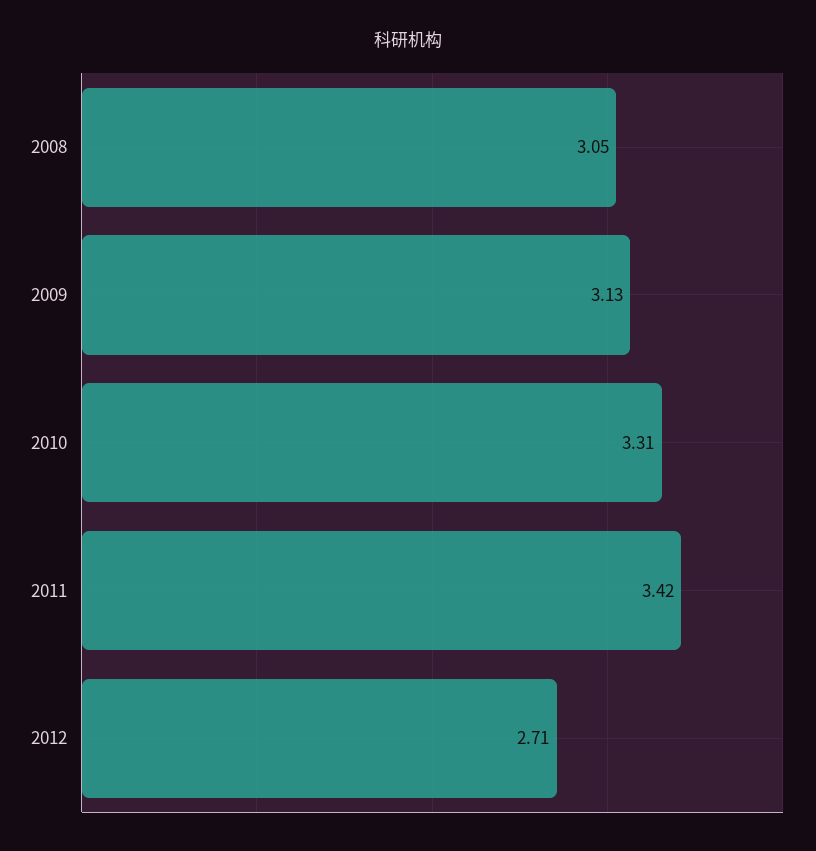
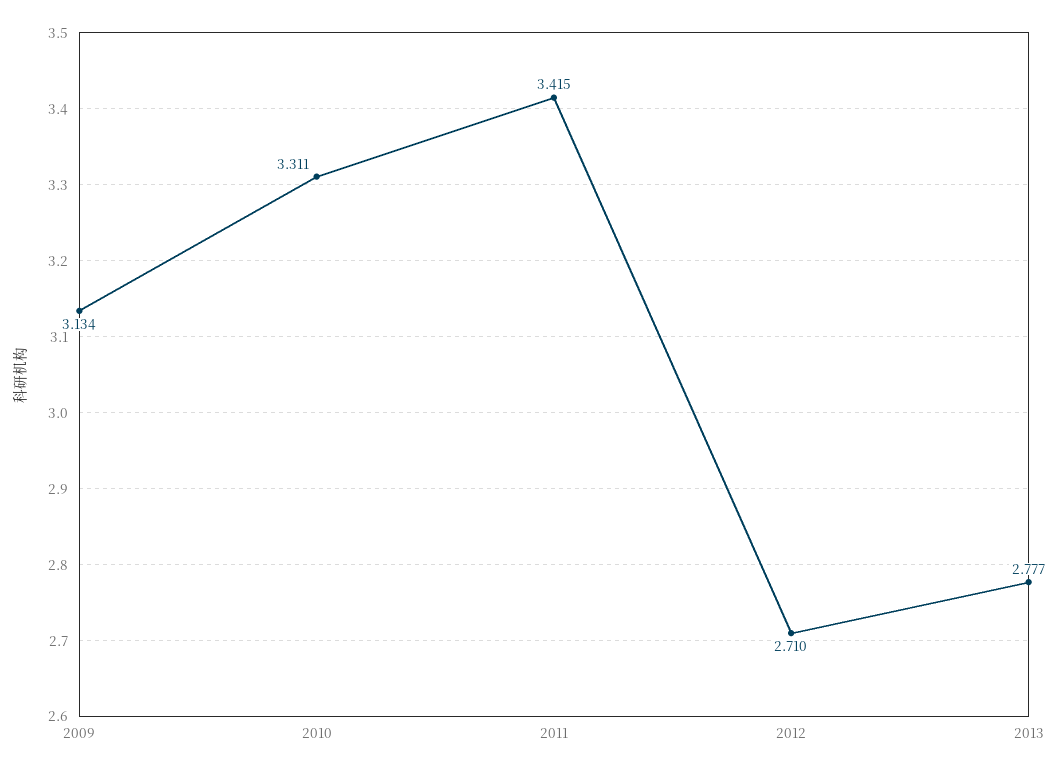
2008: 3.05 -> none
2013: none -> 2.777

